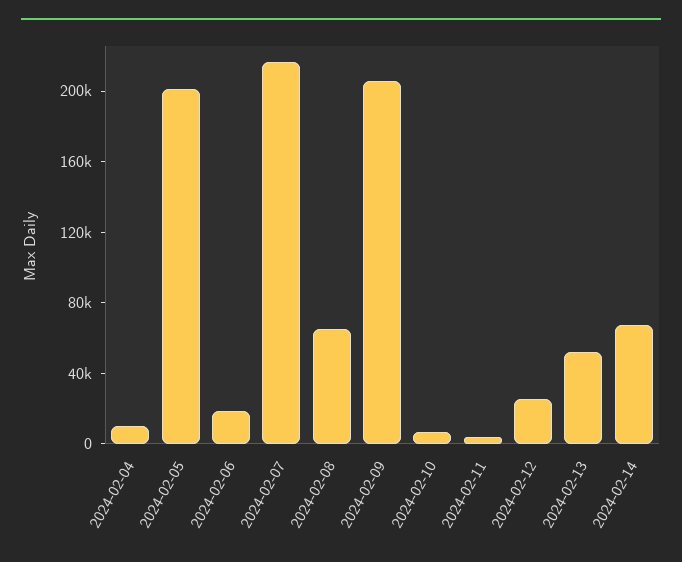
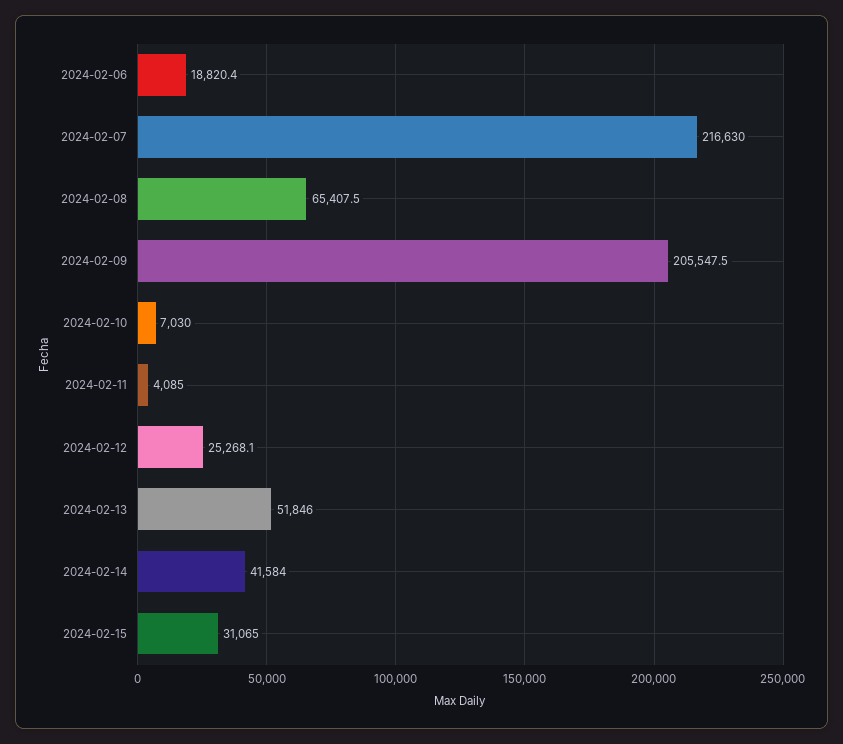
2024-02-04: 10000 -> none
2024-02-05: 200000 -> none
2024-02-14: 70000 -> 41584
2024-02-15: none -> 31065

